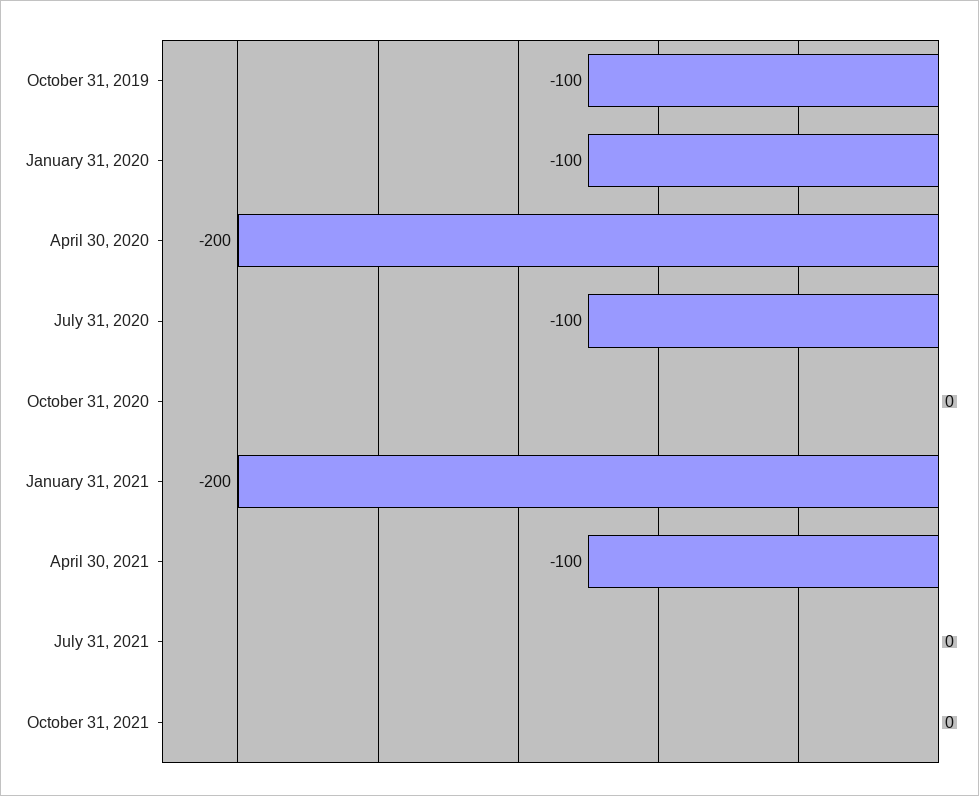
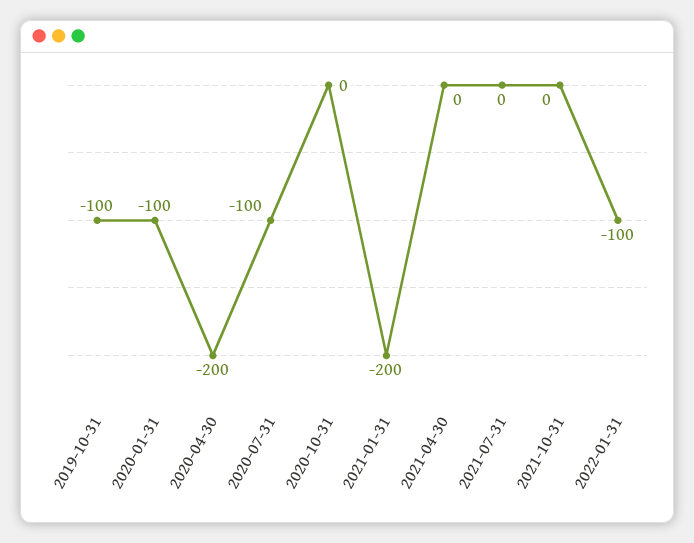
April 30, 2021: -100 -> 0
2022-01-31: none -> -100

